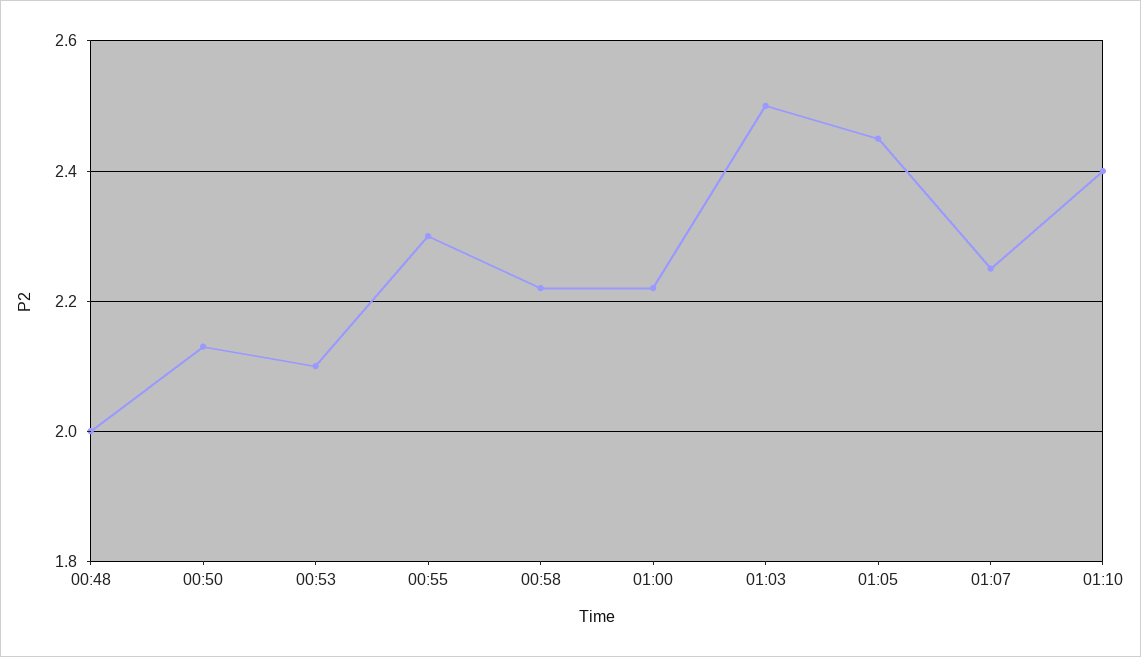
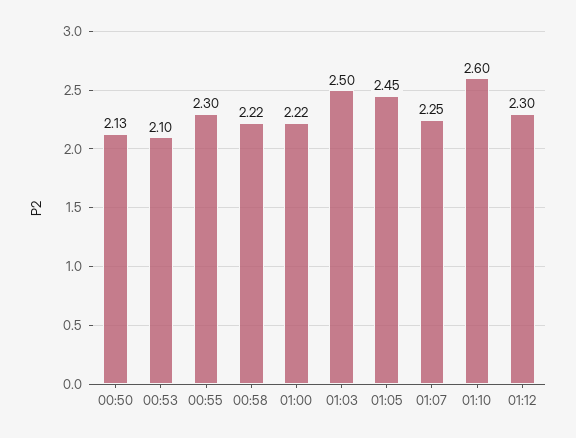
00:48: 2 -> none
01:10: 2.4 -> 2.6
01:12: none -> 2.3

